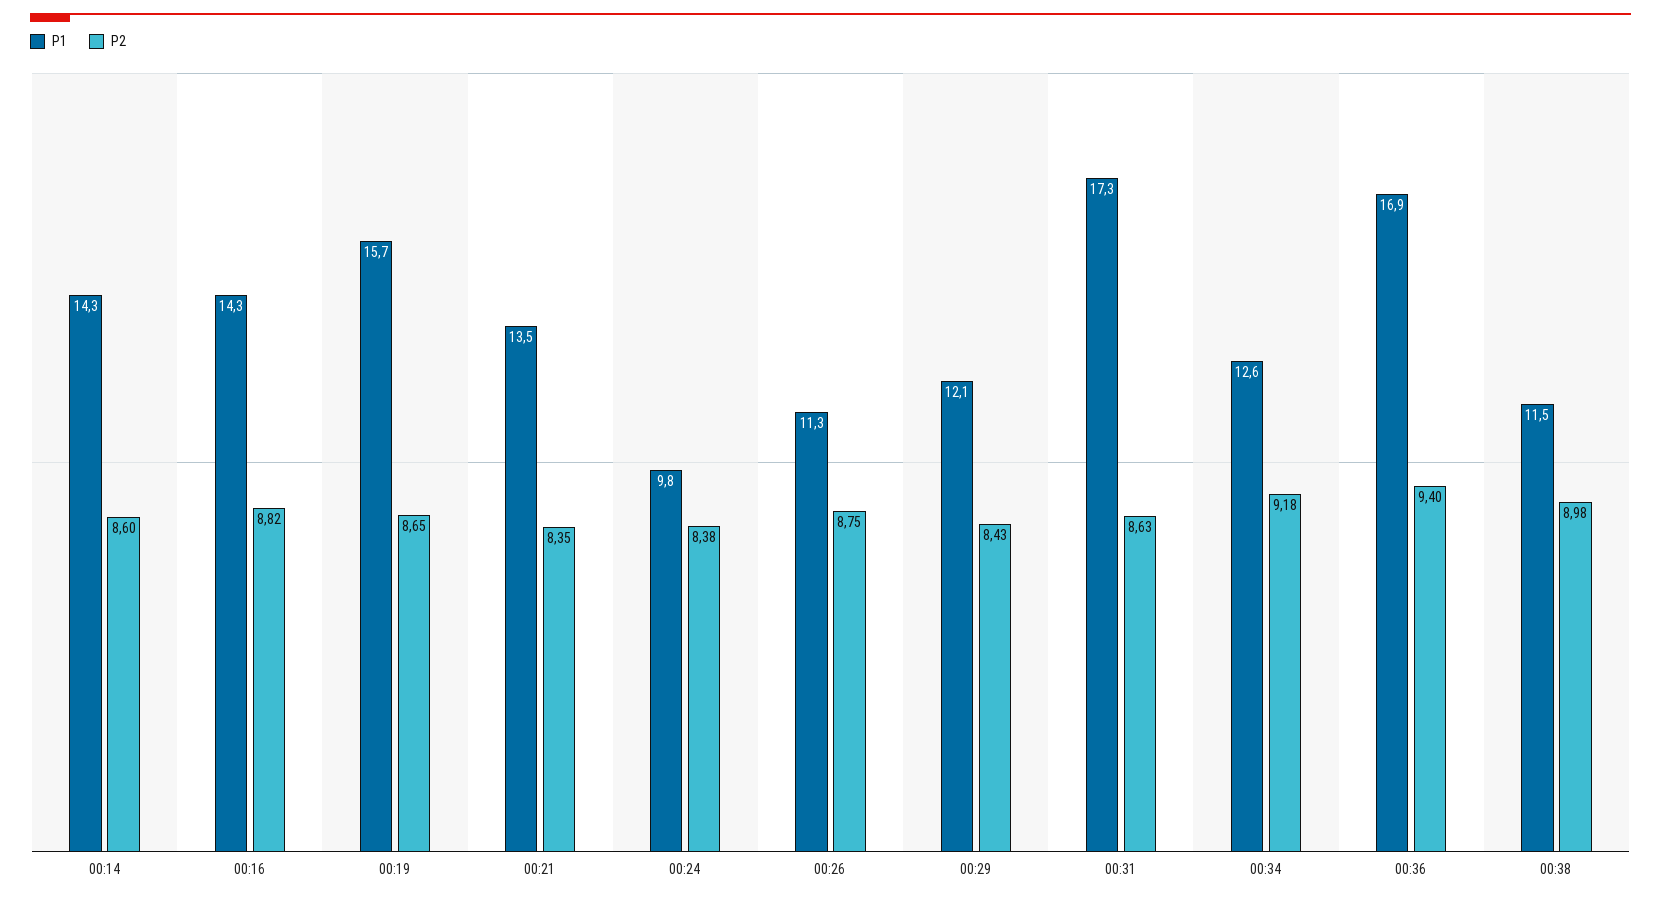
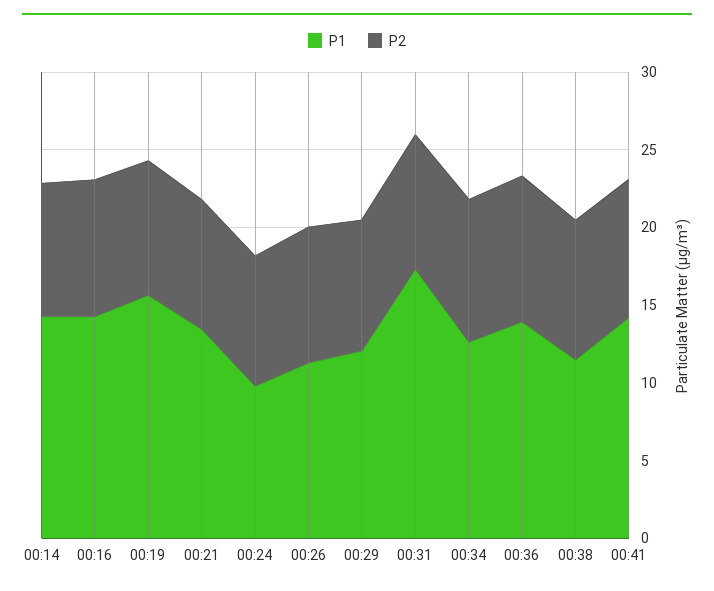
P1, 00:36: 16.9 -> 14
P1, 00:41: none -> 14
P2, 00:41: none -> 9

